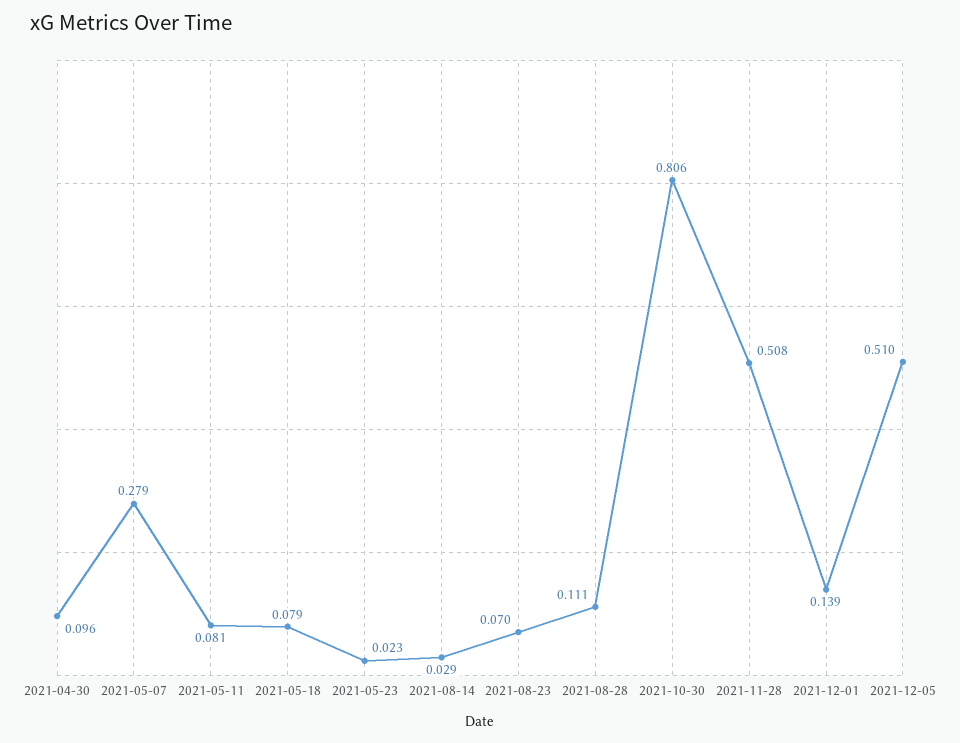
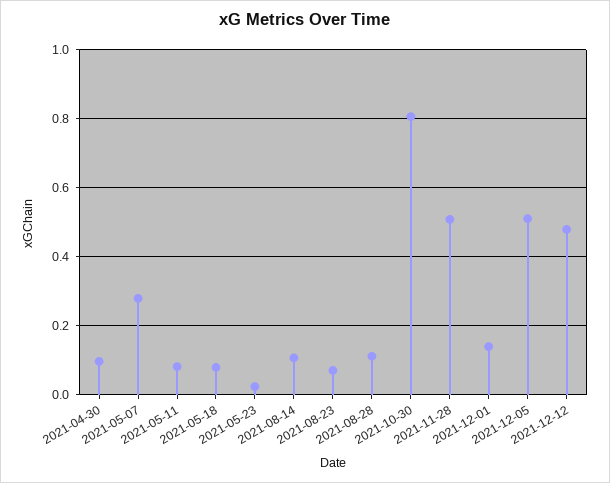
2021-08-14: 0.029 -> 0.1
2021-12-12: none -> 0.48

